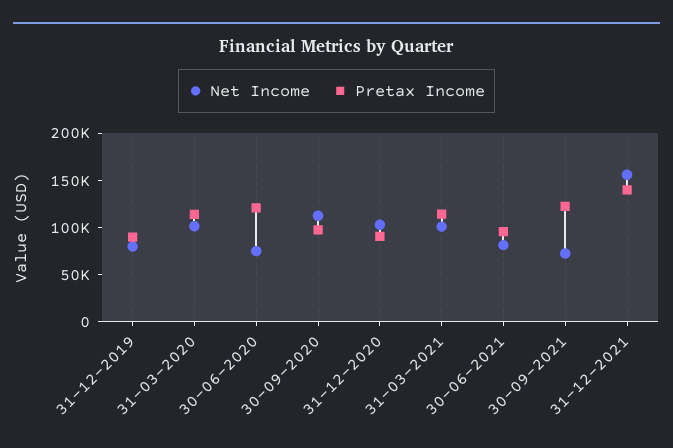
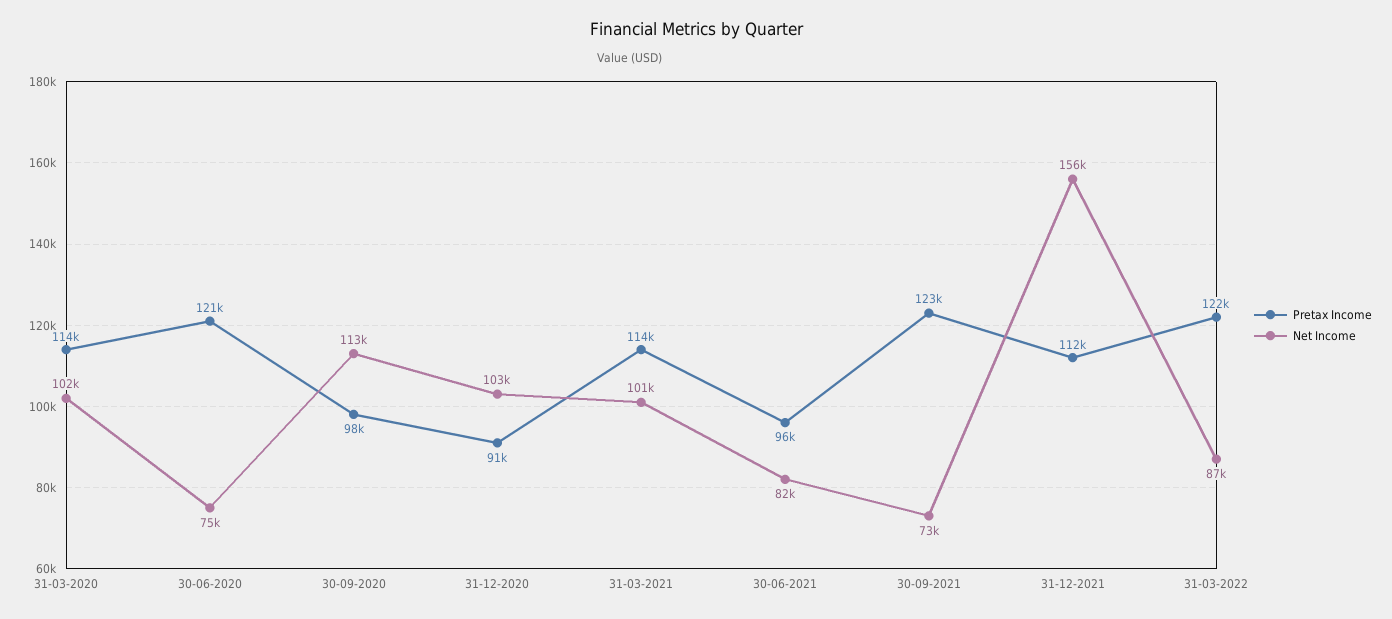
Net Income, 31-12-2019: 80000 -> none
Pretax Income, 31-12-2019: 90000 -> none
Pretax Income, 31-12-2021: 140000 -> 112000
Pretax Income, 31-03-2022: none -> 122000
Net Income, 31-03-2022: none -> 87000

